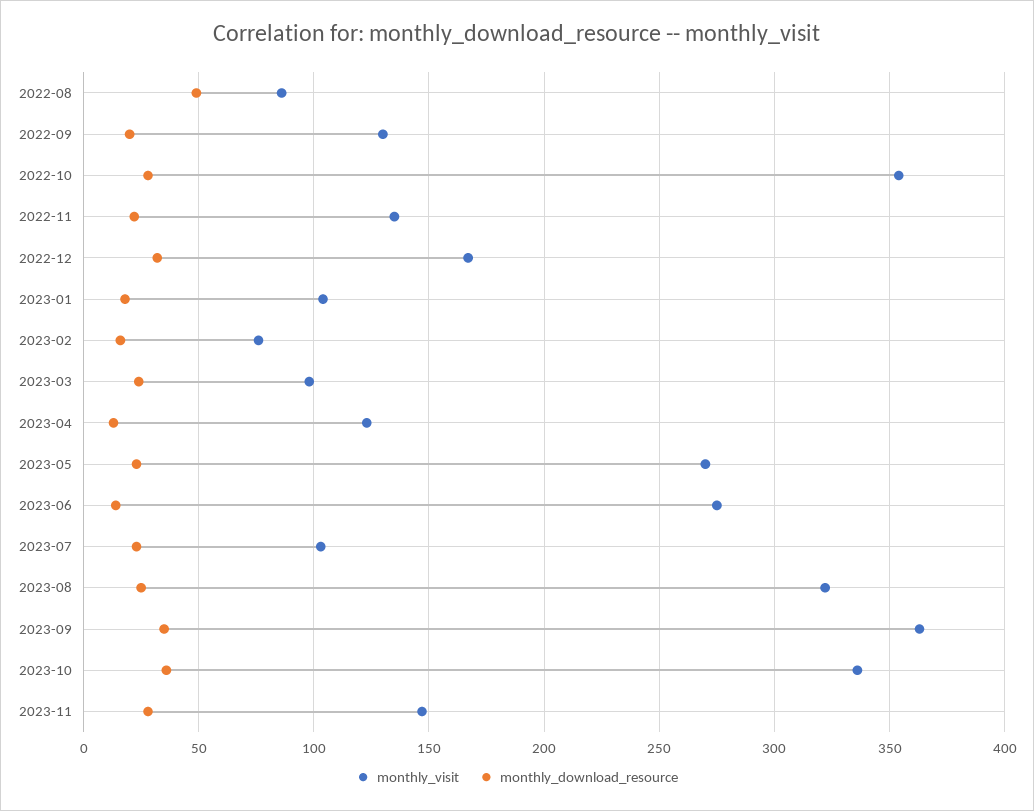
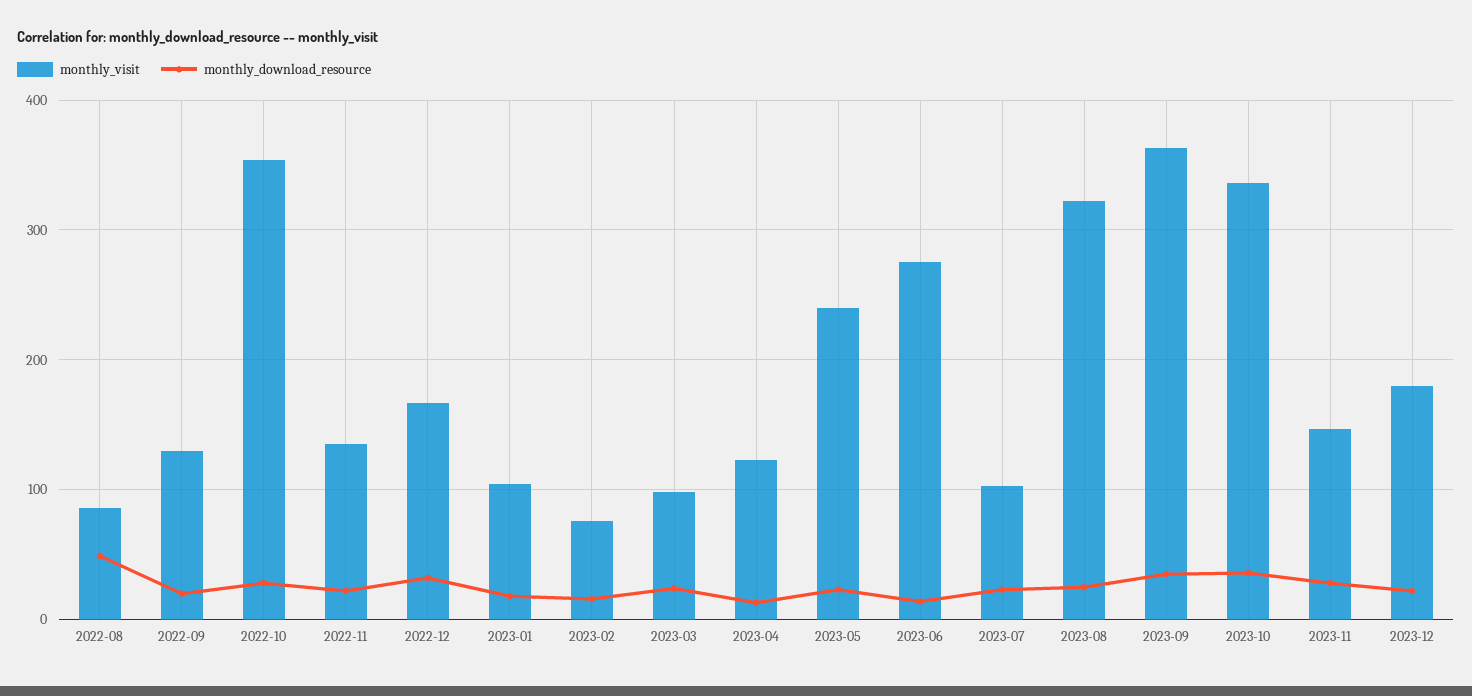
monthly_visit, 2023-05: 270 -> 240
monthly_visit, 2023-12: none -> 180
monthly_download_resource, 2023-12: none -> 20

